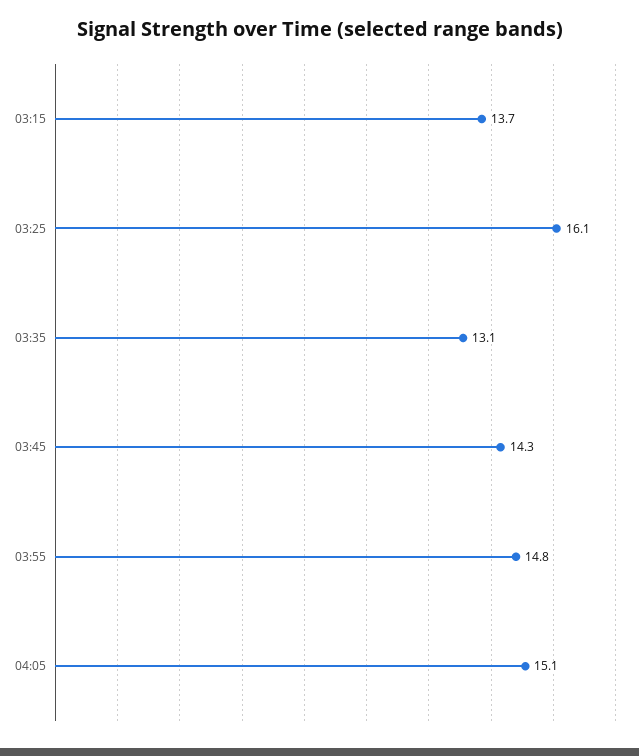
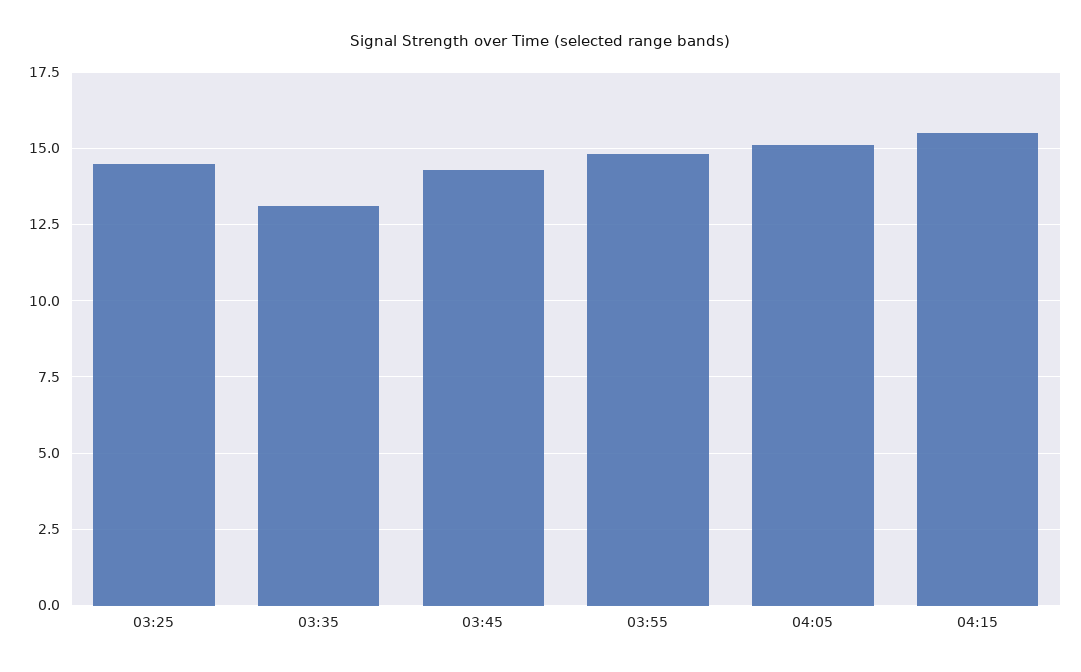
03:15: 13.7 -> none
03:25: 16.1 -> 14.5
04:15: none -> 15.5

